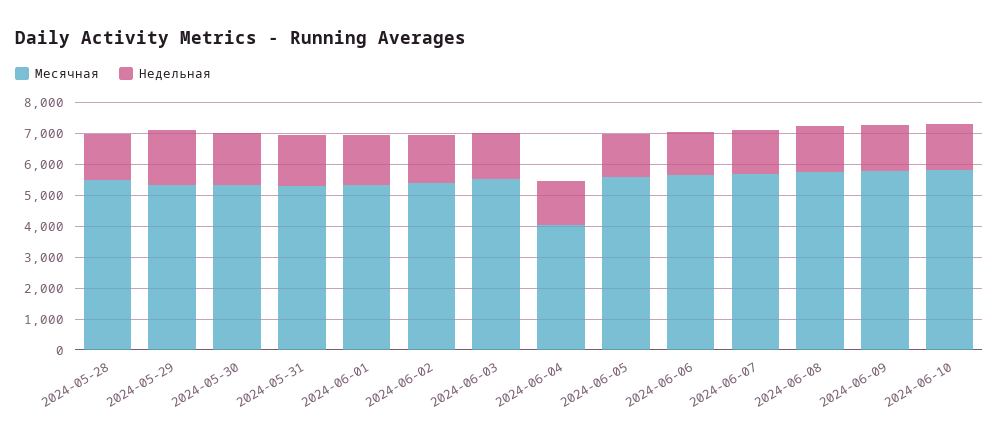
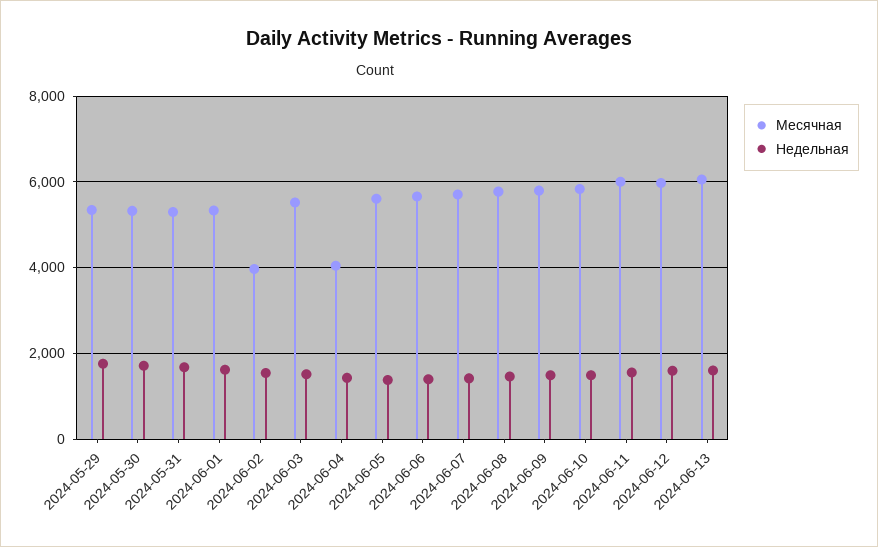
Месячная, 2024-05-28: 5500 -> none
Недельная, 2024-05-28: 1500 -> none
Месячная, 2024-06-02: 5500 -> 4000
Месячная, 2024-06-11: none -> 6000
Недельная, 2024-06-11: none -> 1600
Месячная, 2024-06-12: none -> 6000
Недельная, 2024-06-12: none -> 1600
Месячная, 2024-06-13: none -> 6000
Недельная, 2024-06-13: none -> 1600

